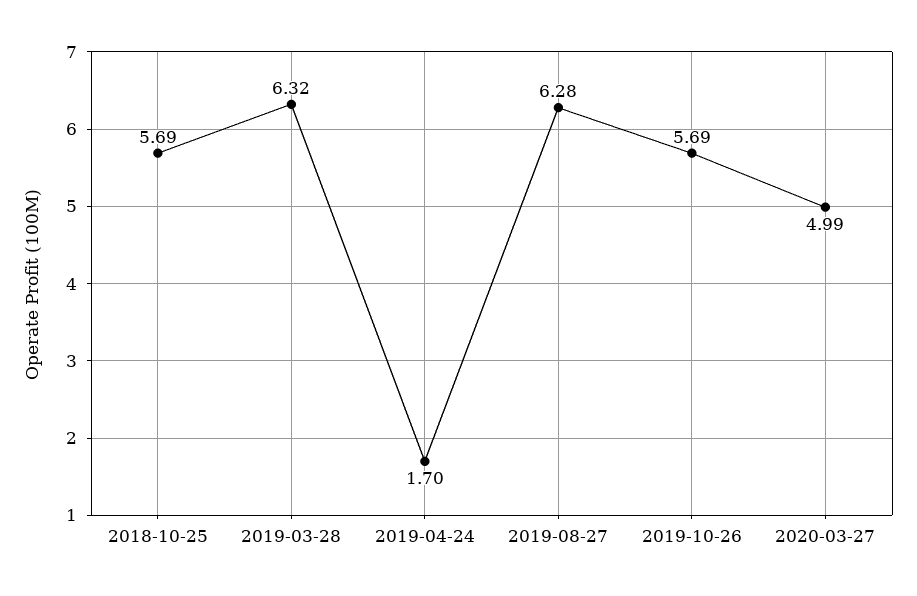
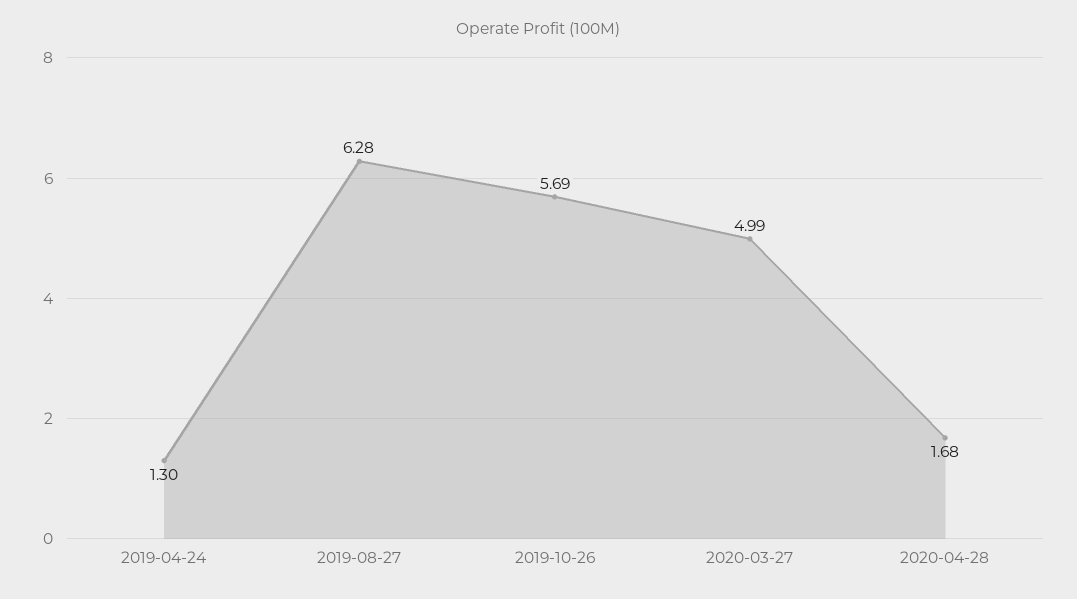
2018-10-25: 5.69 -> none
2019-03-28: 6.32 -> none
2019-04-24: 1.7 -> 1.3
2020-04-28: none -> 1.68

